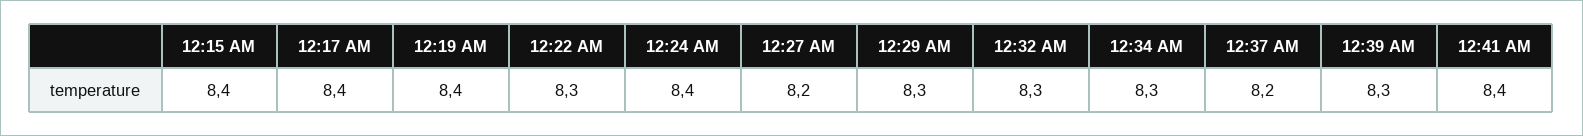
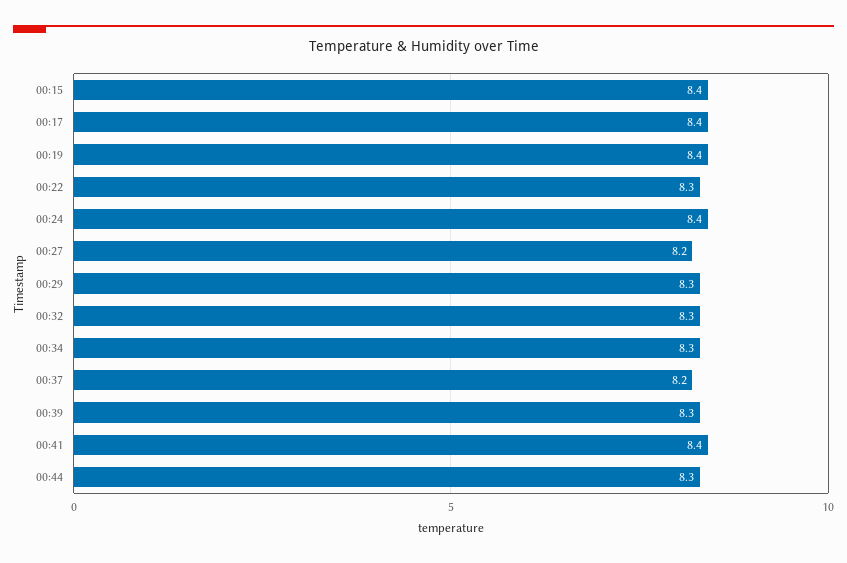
00:44: none -> 8.3

